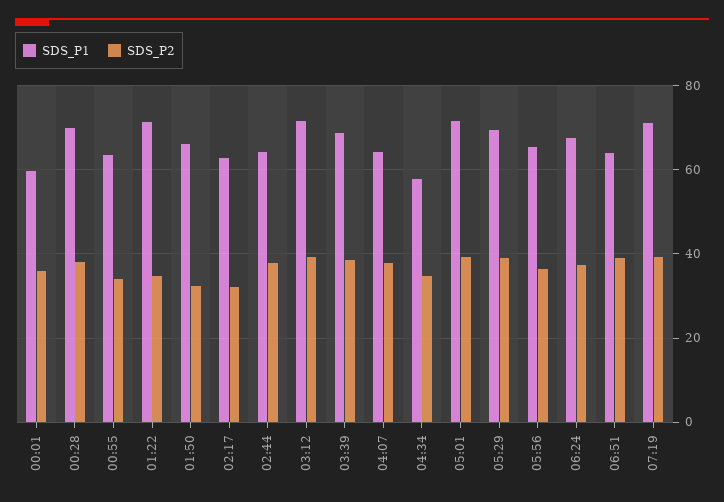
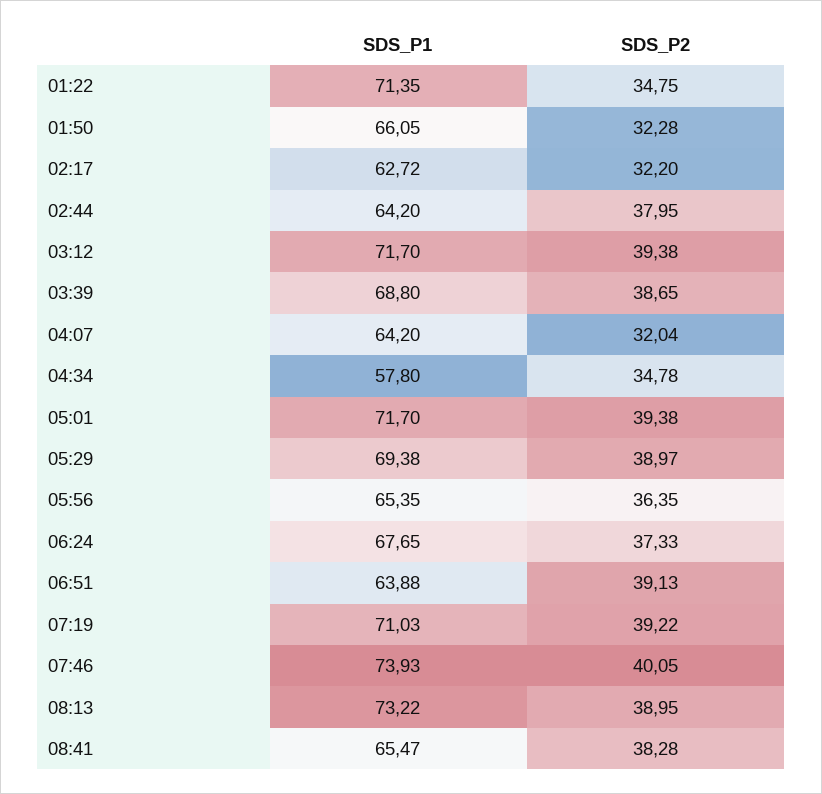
SDS_P1, 00:01: 60 -> none
SDS_P2, 00:01: 36 -> none
SDS_P1, 00:28: 70 -> none
SDS_P2, 00:28: 38 -> none
SDS_P1, 00:55: 64 -> none
SDS_P2, 00:55: 34 -> none
SDS_P2, 04:07: 38 -> 32.04
SDS_P1, 07:46: none -> 73.93
SDS_P2, 07:46: none -> 40.05
SDS_P1, 08:13: none -> 73.22
SDS_P2, 08:13: none -> 38.95
SDS_P1, 08:41: none -> 65.47
SDS_P2, 08:41: none -> 38.28

